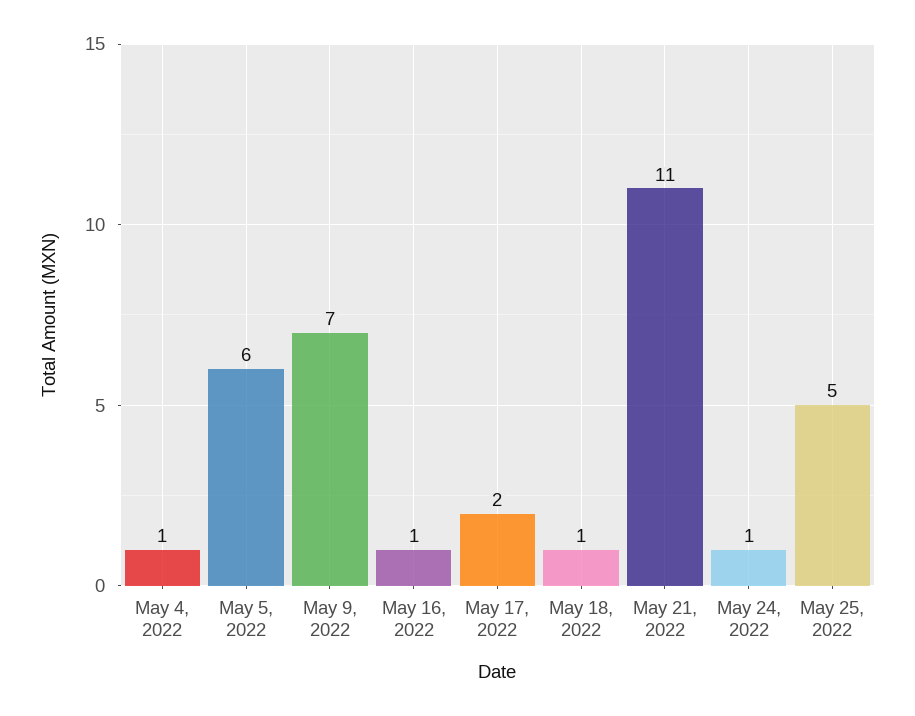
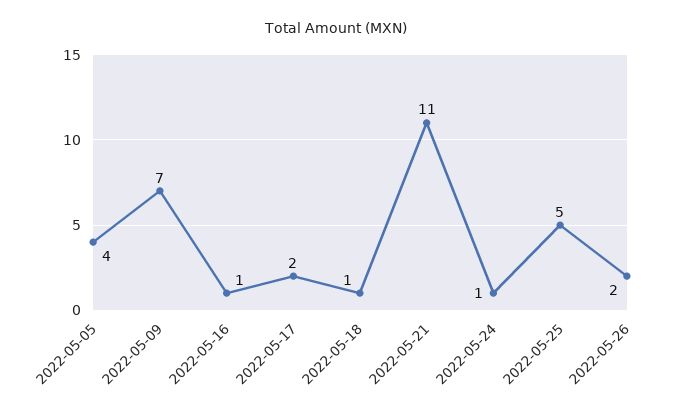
May 4, 2022: 1 -> none
May 5, 2022: 6 -> 4
2022-05-26: none -> 2

